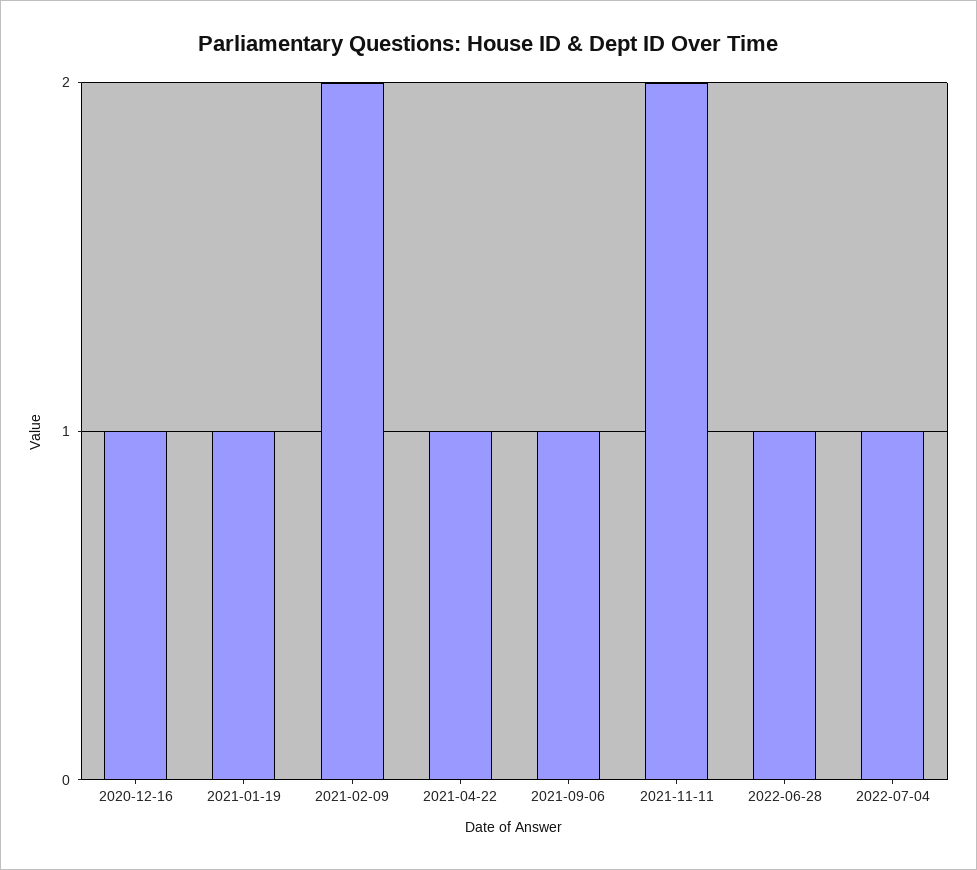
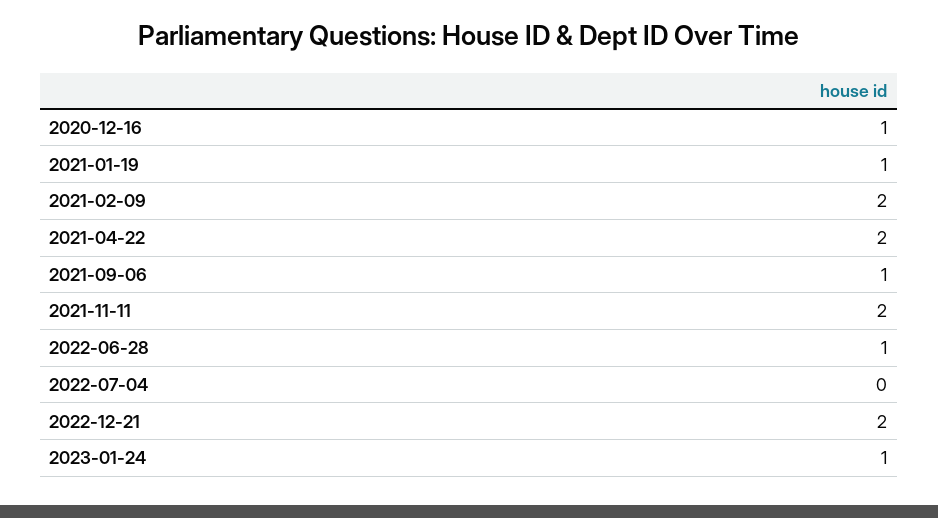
2021-04-22: 1 -> 2
2022-07-04: 1 -> 0
2022-12-21: none -> 2
2023-01-24: none -> 1

